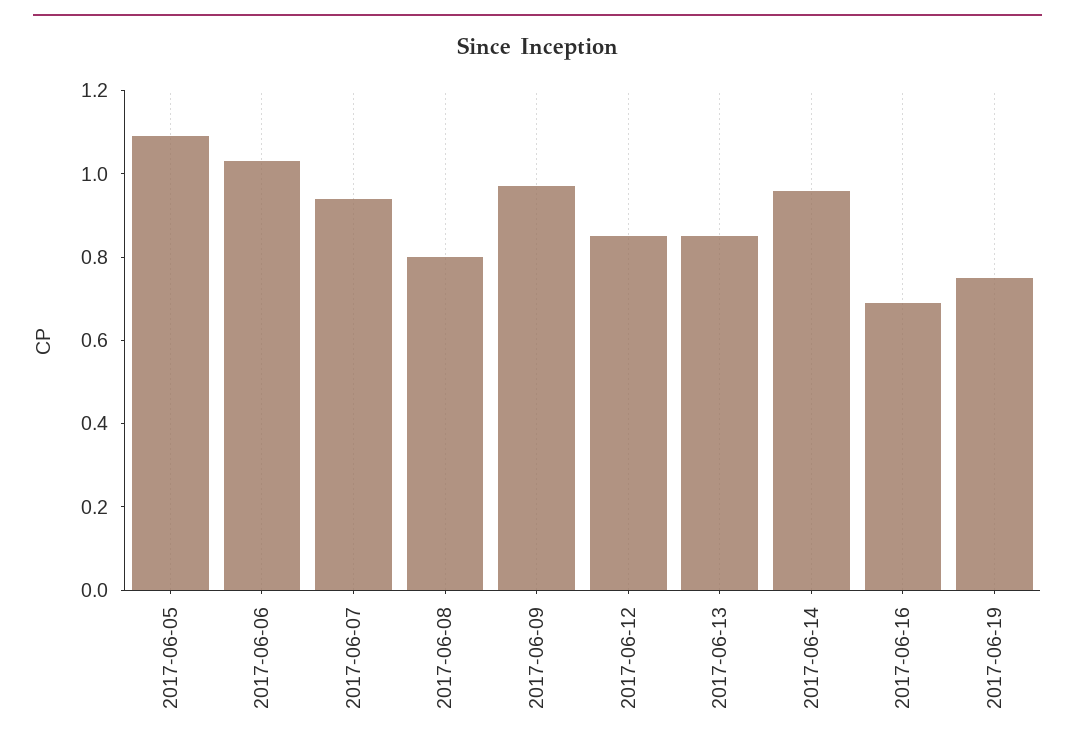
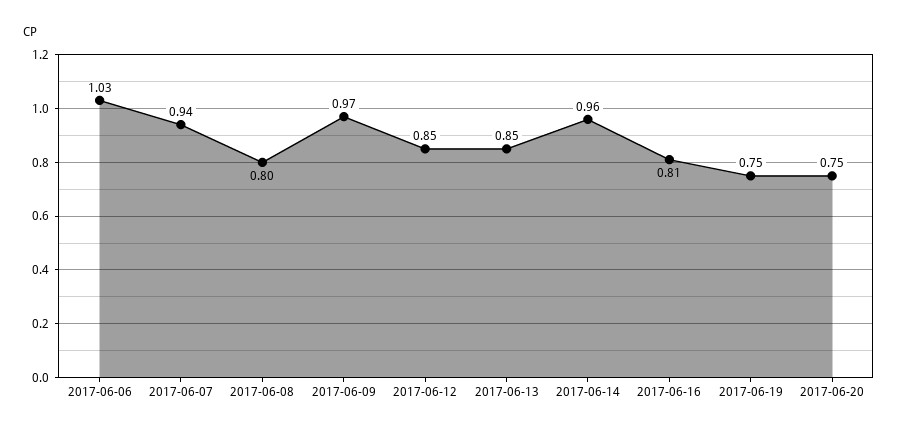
2017-06-05: 1.1 -> none
2017-06-16: 0.7 -> 0.81
2017-06-20: none -> 0.75

